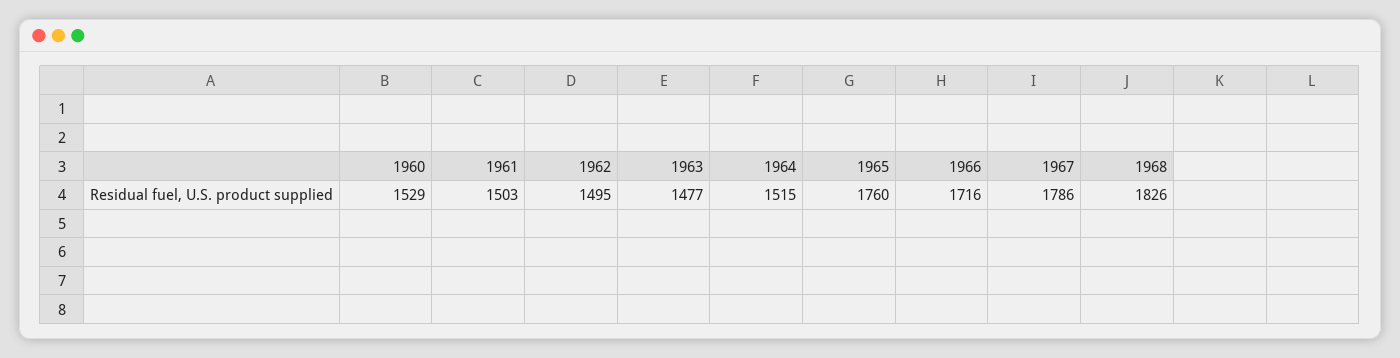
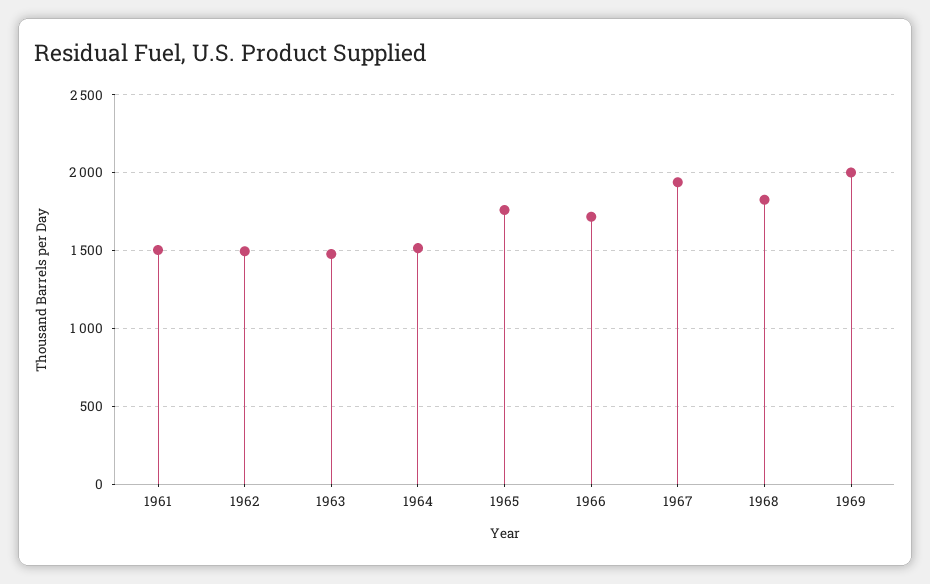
1960: 1529 -> none
1967: 1786 -> 1950
1969: none -> 2000

